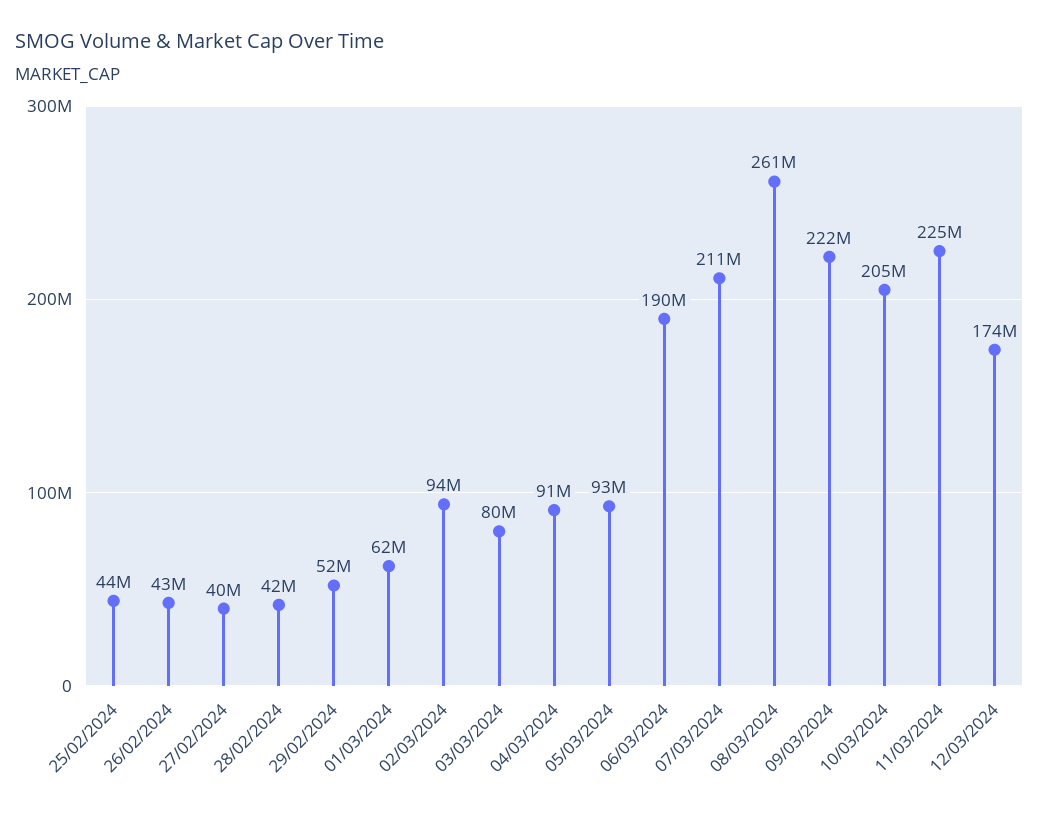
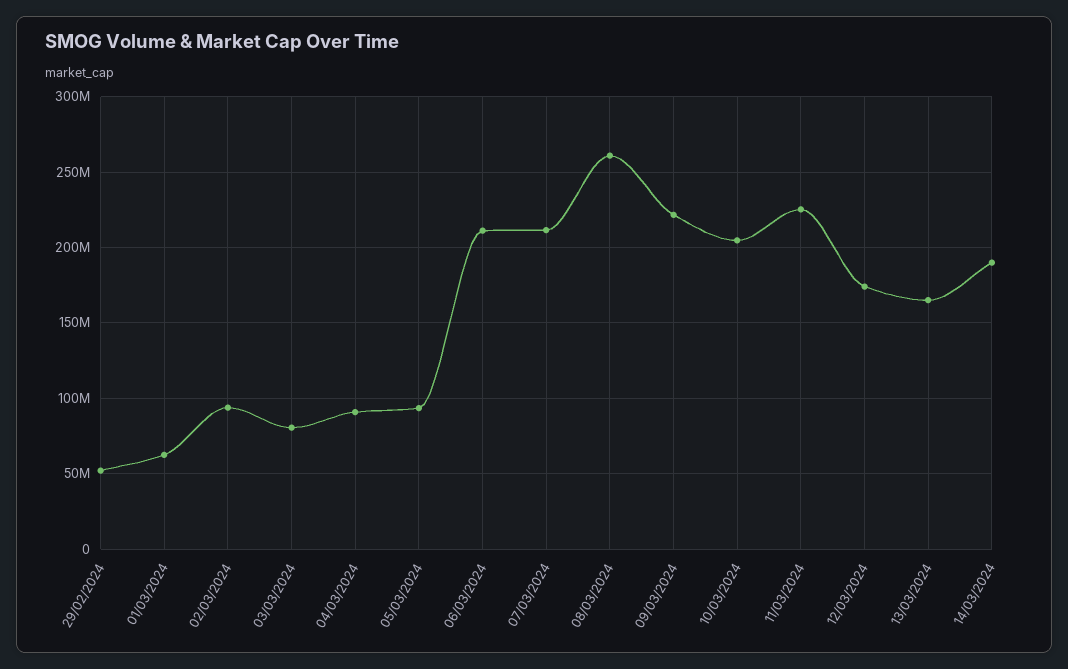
25/02/2024: 44000000 -> none
26/02/2024: 43000000 -> none
27/02/2024: 40000000 -> none
28/02/2024: 42000000 -> none
06/03/2024: 190000000 -> 210000000
13/03/2024: none -> 165000000
14/03/2024: none -> 190000000

